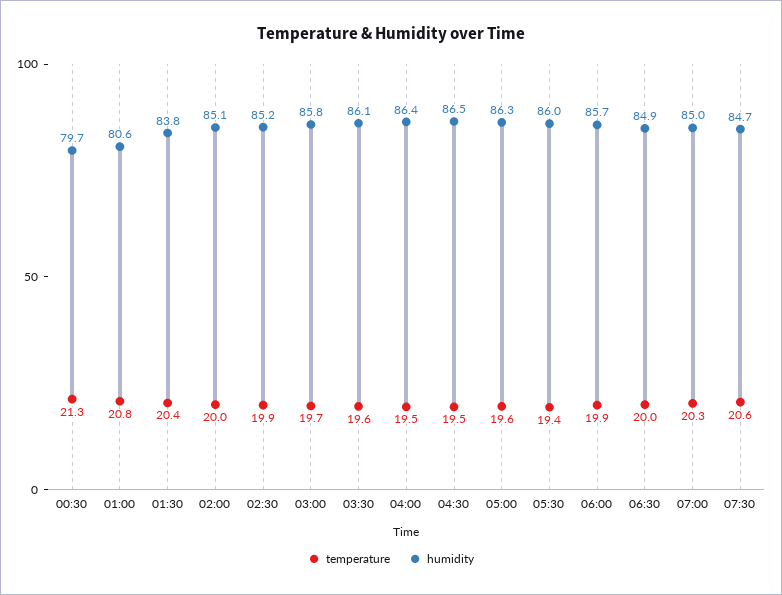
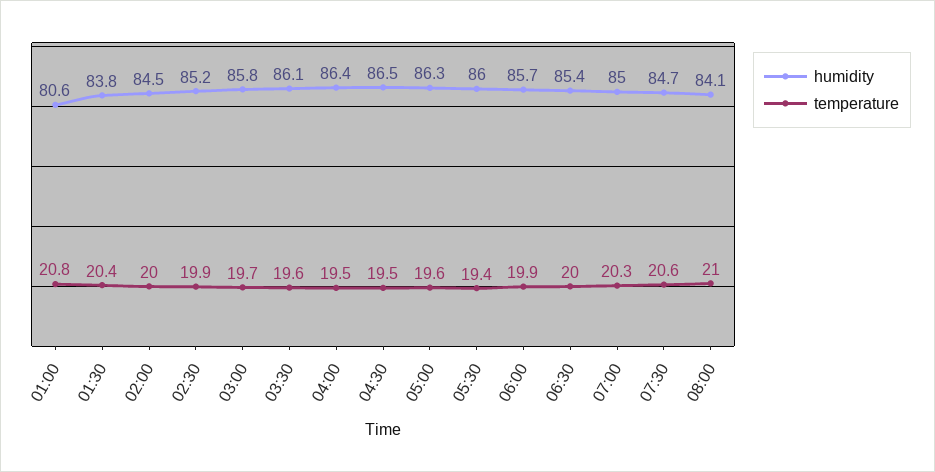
temperature, 00:30: 21.3 -> none
humidity, 00:30: 79.7 -> none
humidity, 02:00: 85.1 -> 84.5
humidity, 06:30: 84.9 -> 85.4
humidity, 08:00: none -> 84.1
temperature, 08:00: none -> 21

